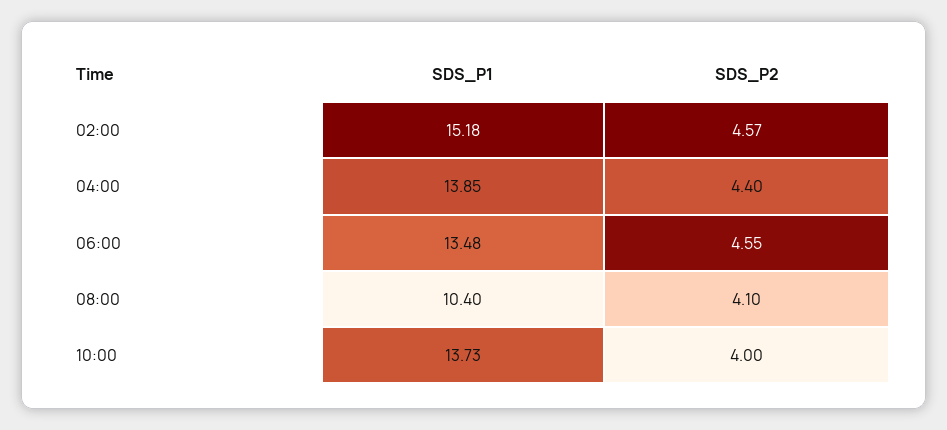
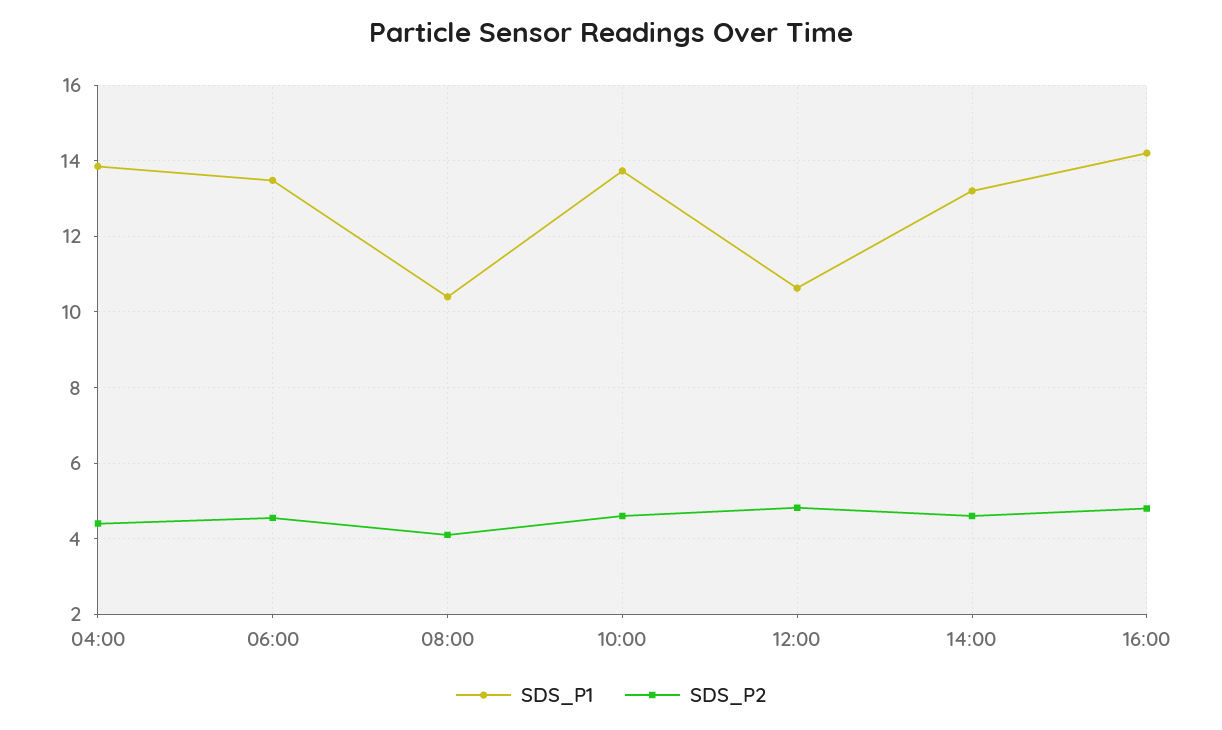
SDS_P1, 02:00: 15.18 -> none
SDS_P2, 02:00: 4.57 -> none
SDS_P2, 10:00: 4 -> 4.6
SDS_P1, 12:00: none -> 10.6
SDS_P2, 12:00: none -> 4.8
SDS_P1, 14:00: none -> 13.2
SDS_P2, 14:00: none -> 4.6
SDS_P1, 16:00: none -> 14.2
SDS_P2, 16:00: none -> 4.8

